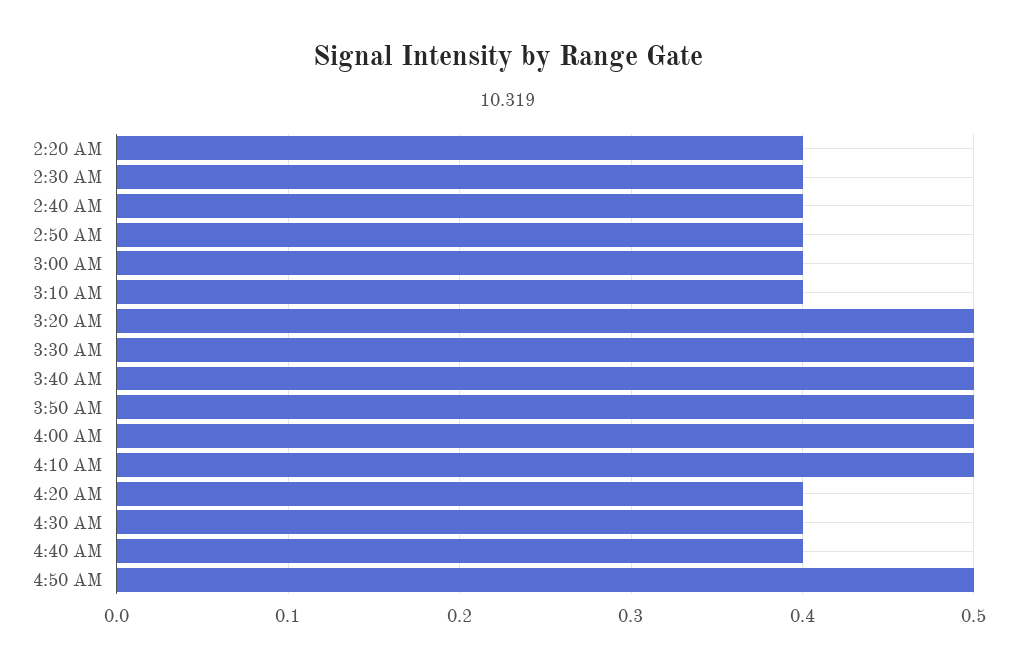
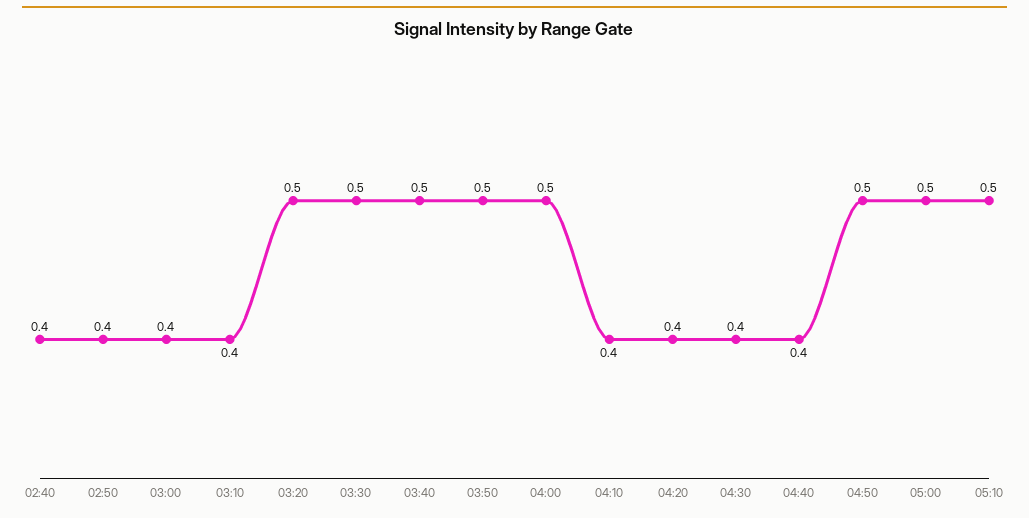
2:20 AM: 0.4 -> none
2:30 AM: 0.4 -> none
4:10 AM: 0.5 -> 0.4
05:00: none -> 0.5
05:10: none -> 0.5

